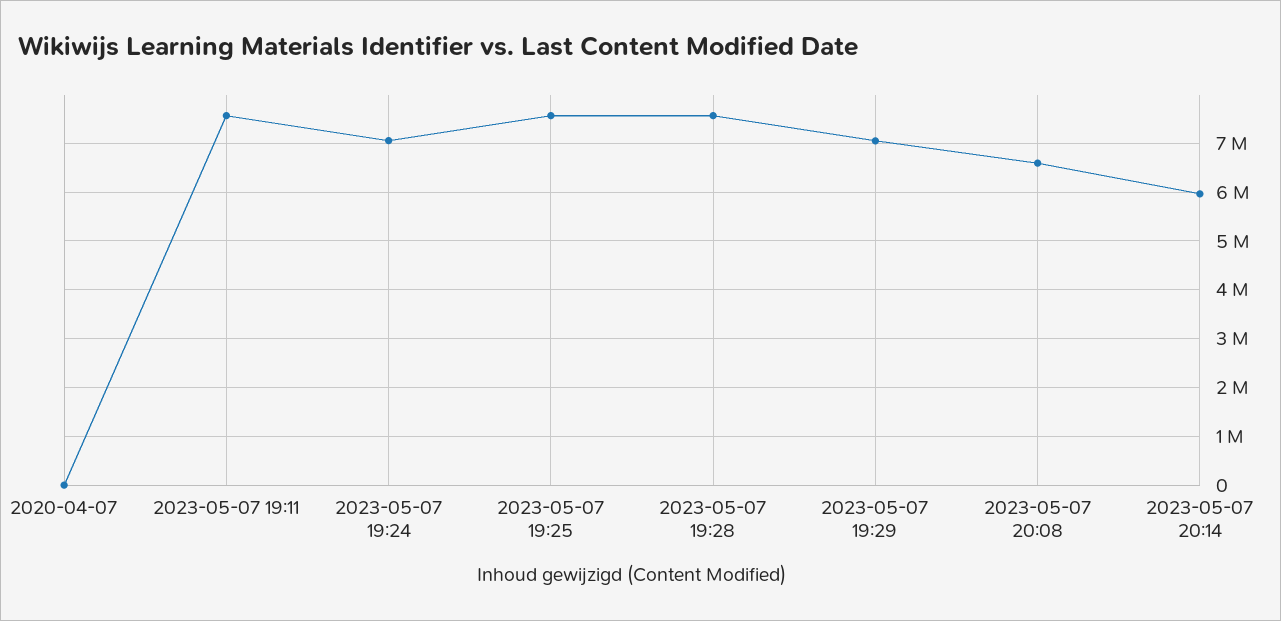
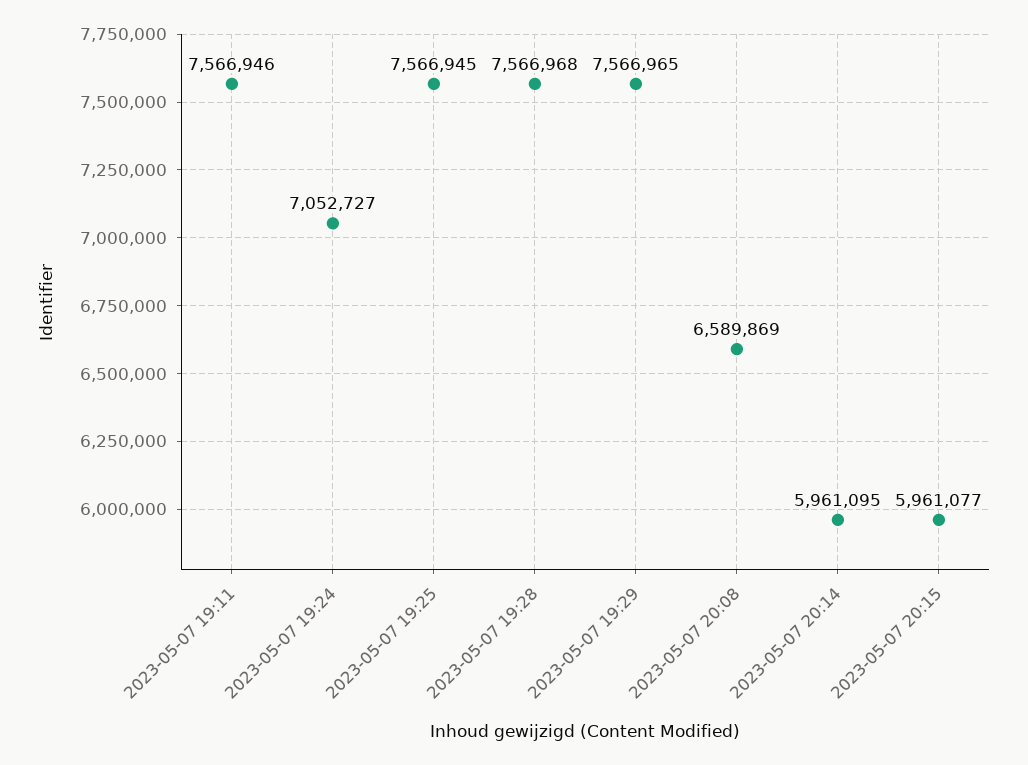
2020-04-07: 0 -> none
2023-05-07 19:29: 7000000 -> 7566965
2023-05-07 20:15: none -> 5961077

